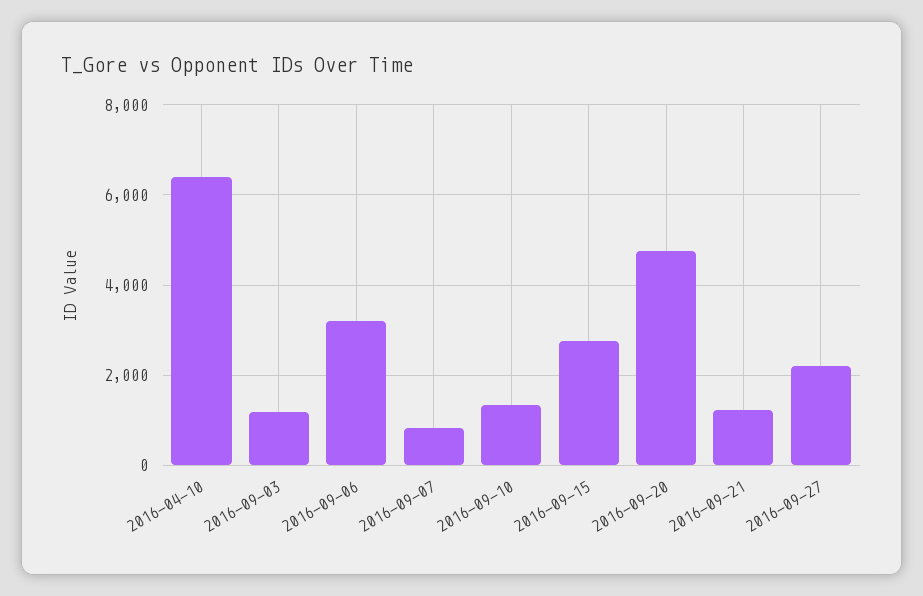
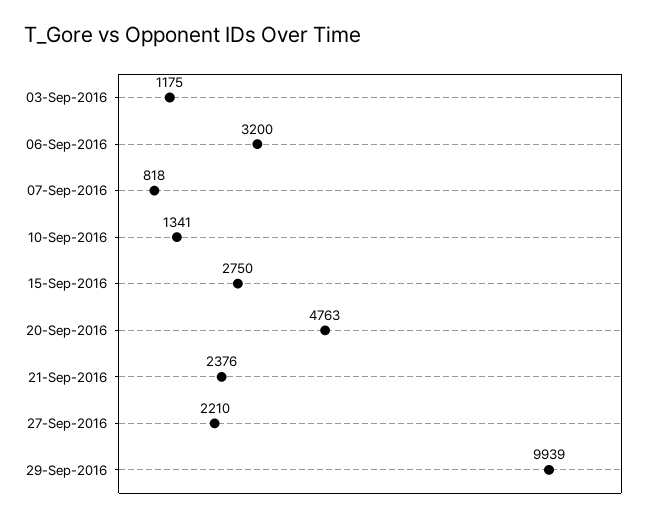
2016-04-10: 6400 -> none
2016-09-21: 1200 -> 2376
29-Sep-2016: none -> 9939

